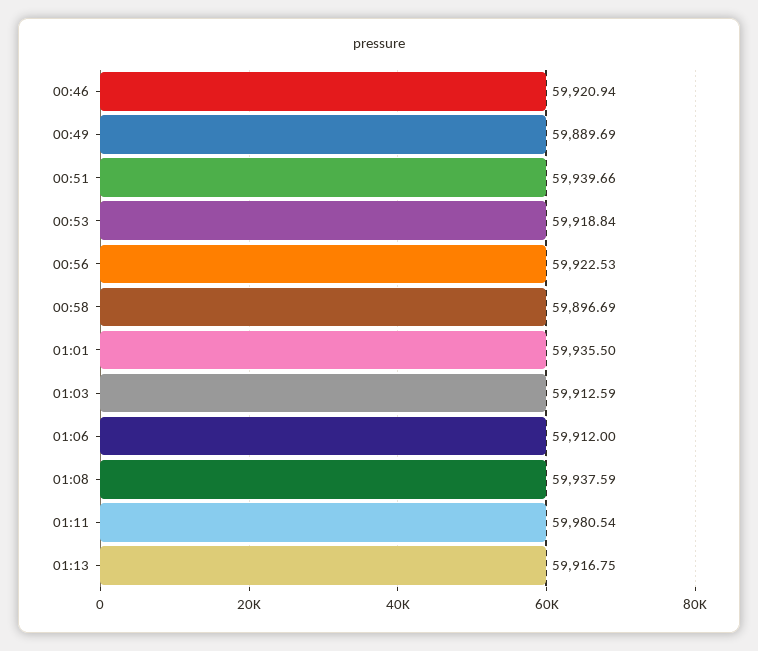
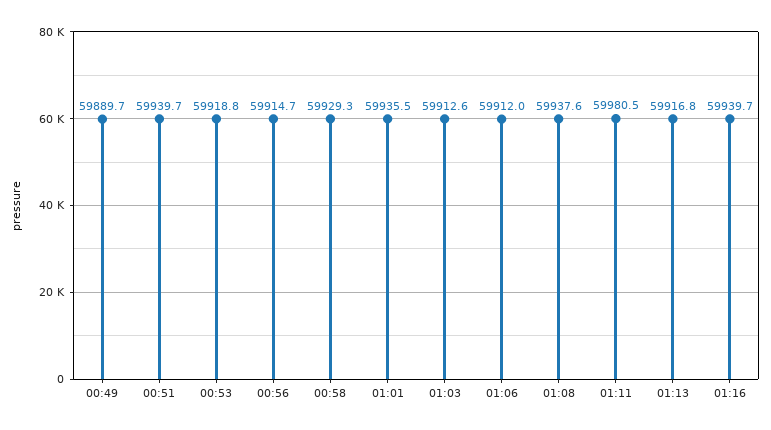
00:46: 59920.94 -> none
00:56: 59922.53 -> 59914.7
00:58: 59896.69 -> 59929.3
01:16: none -> 59939.7

